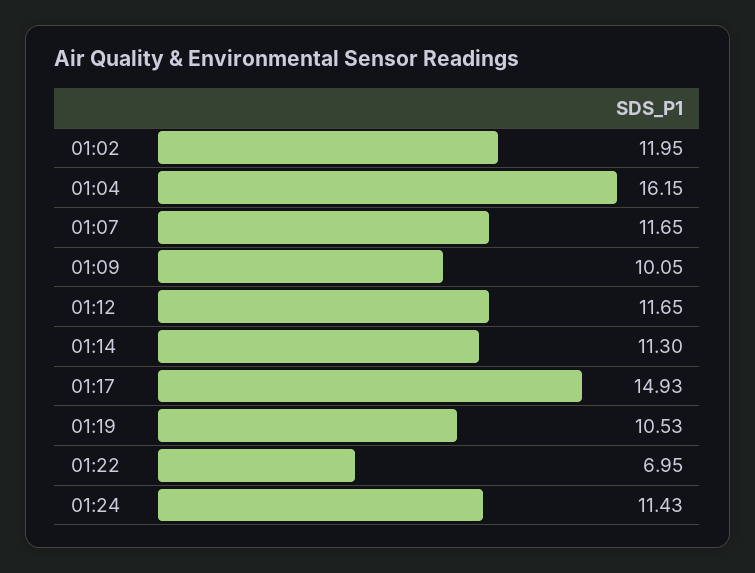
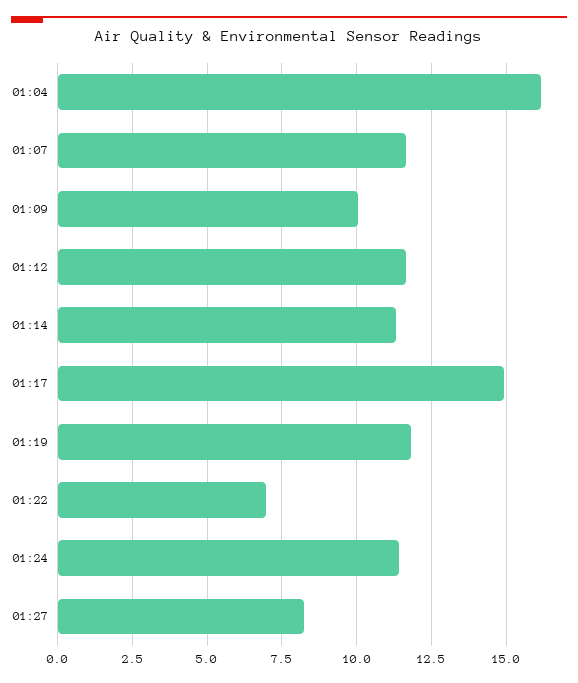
01:02: 11.95 -> none
01:19: 10.53 -> 11.75
01:27: none -> 8.25

